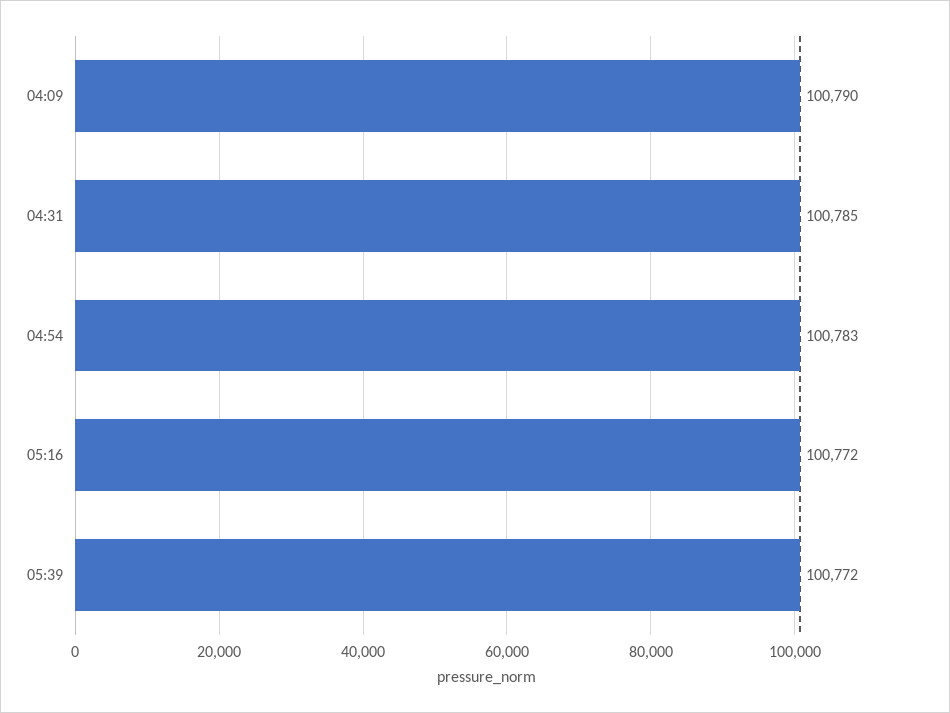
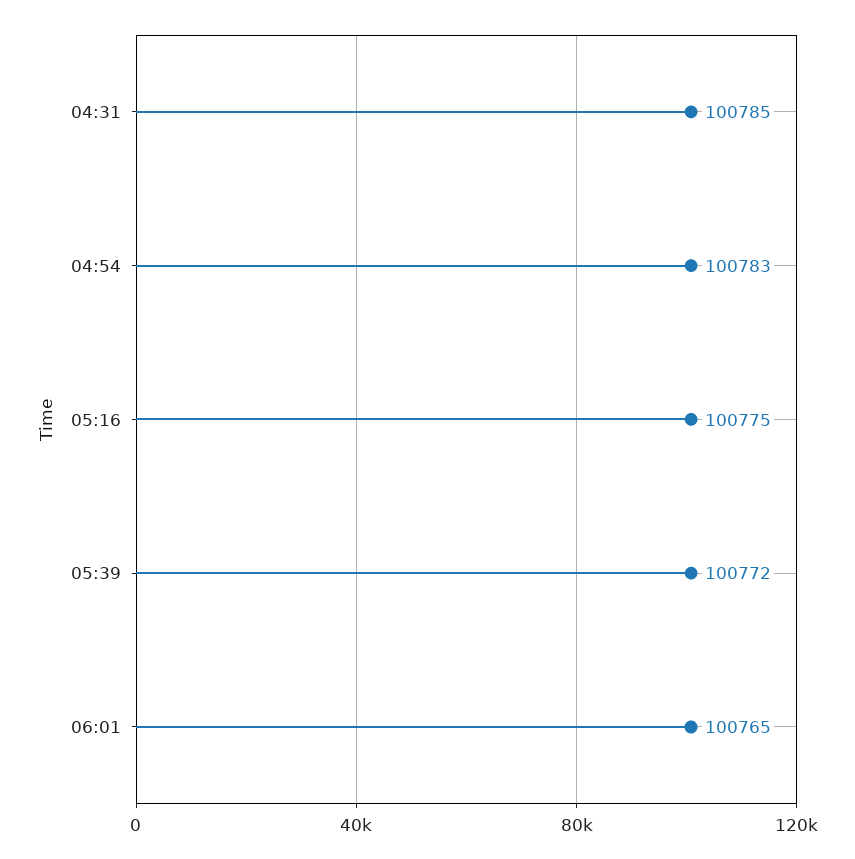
04:09: 100790 -> none
05:16: 100772 -> 100775
06:01: none -> 100765

